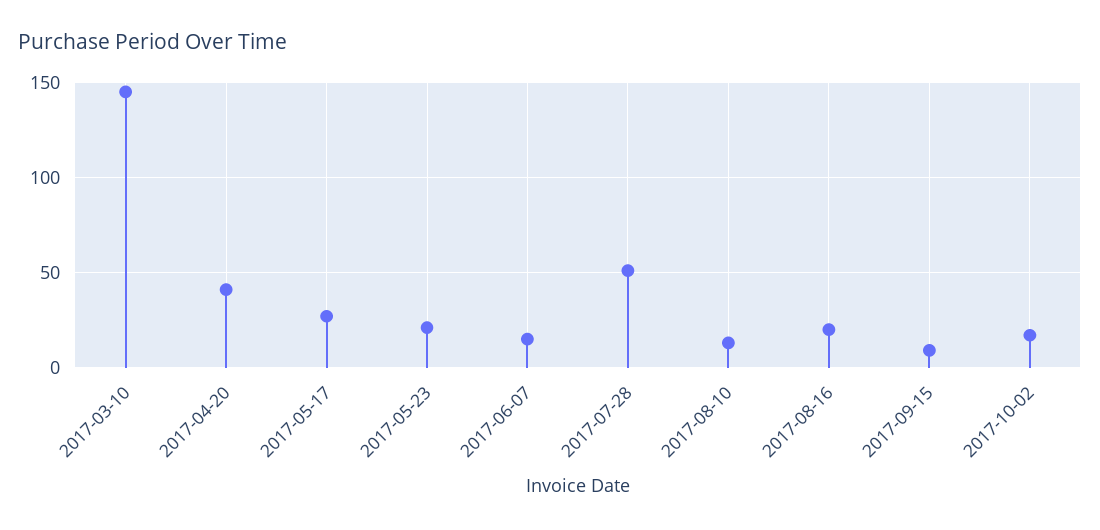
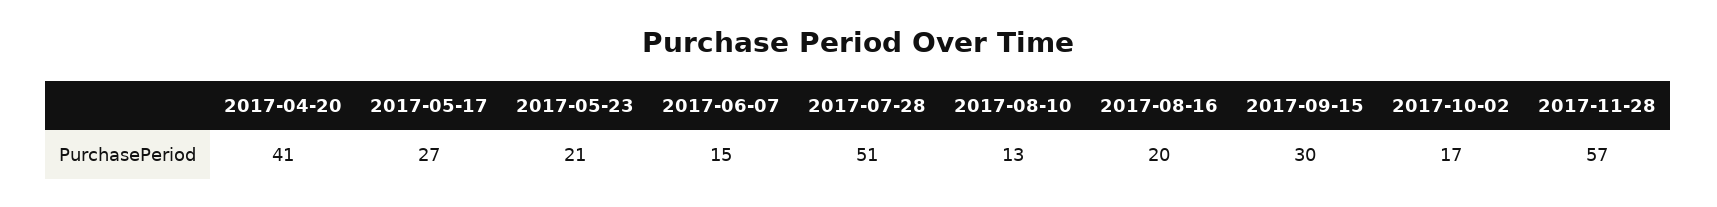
2017-03-10: 145 -> none
2017-09-15: 10 -> 30
2017-11-28: none -> 57

